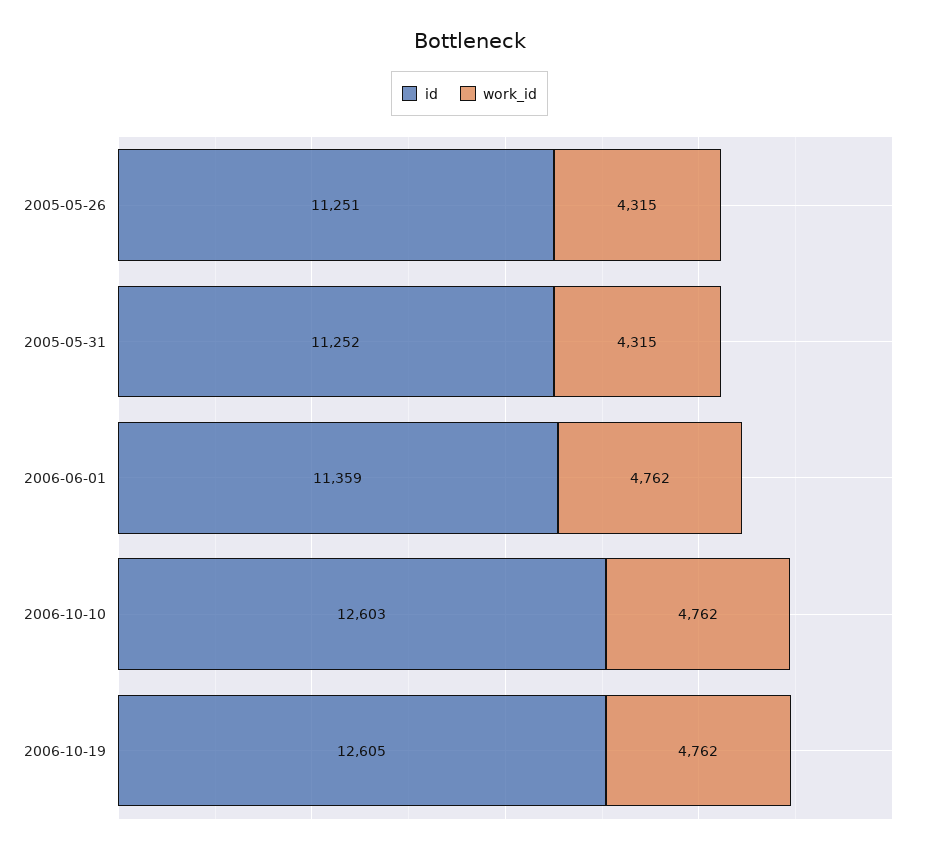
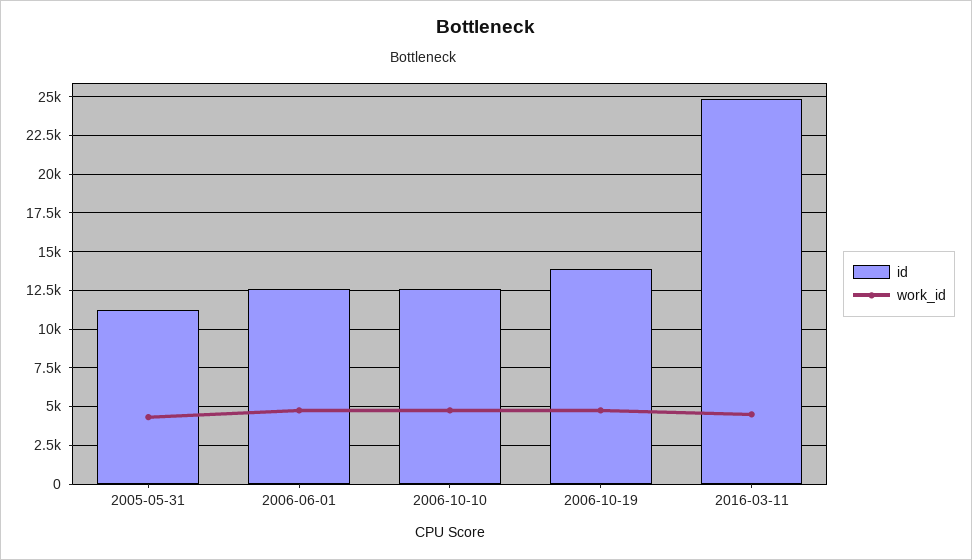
id, 2005-05-26: 11251 -> none
work_id, 2005-05-26: 4315 -> none
id, 2006-06-01: 11359 -> 12500
id, 2006-10-19: 12605 -> 14000
id, 2016-03-11: none -> 25000
work_id, 2016-03-11: none -> 4500

